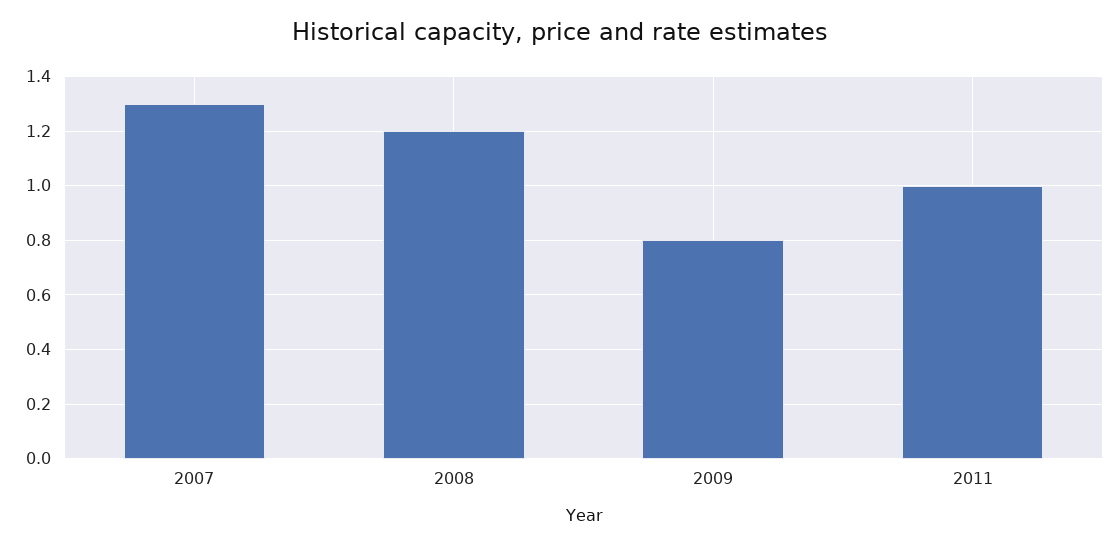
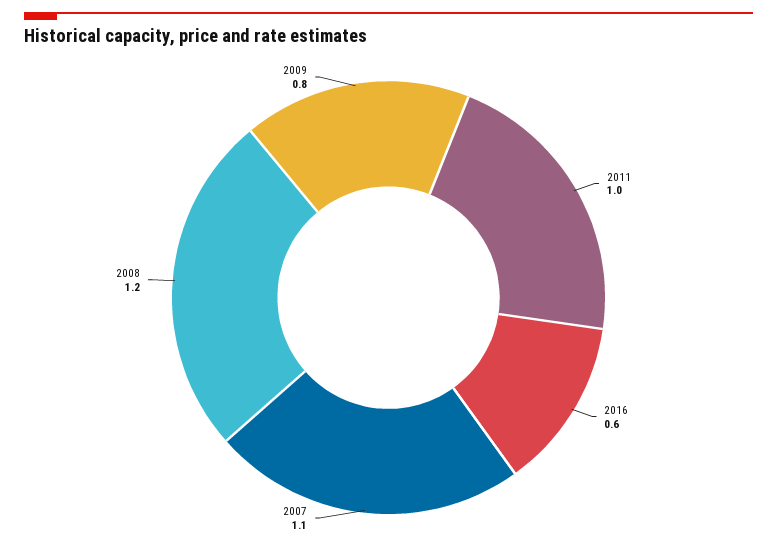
2007: 1.3 -> 1.1
2016: none -> 0.6

